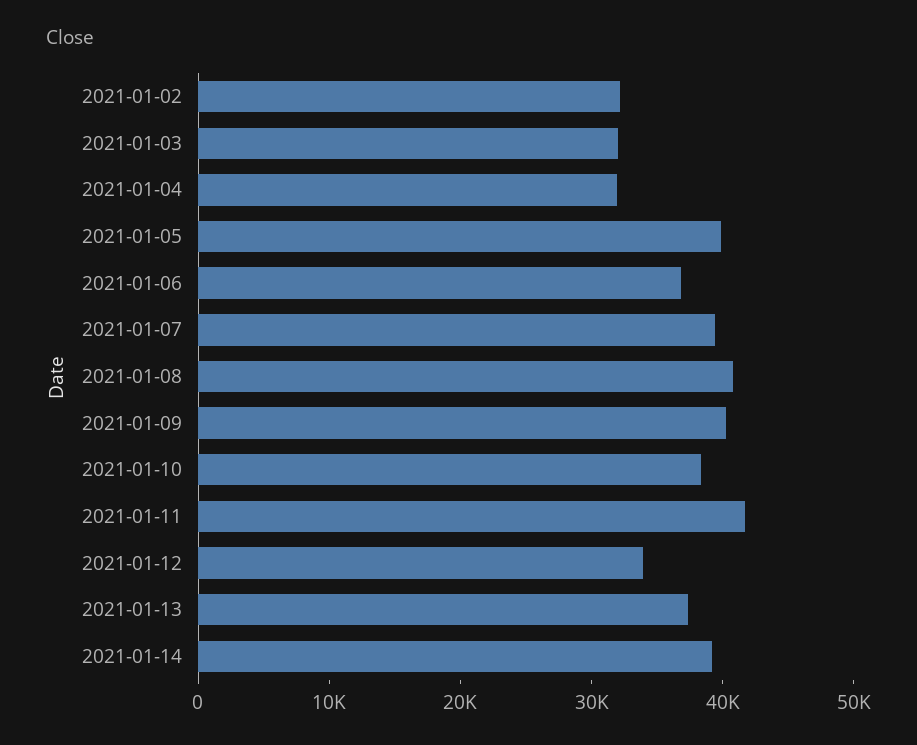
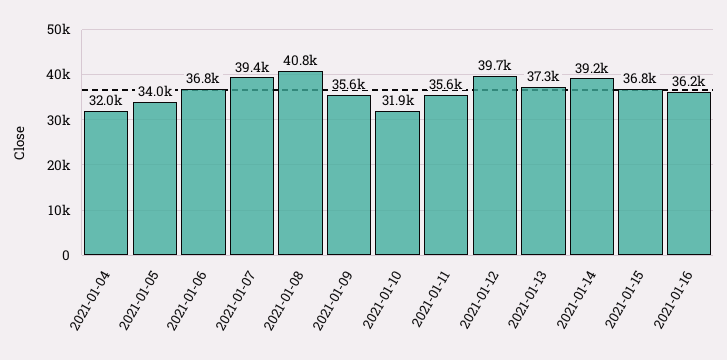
2021-01-02: 32000 -> none
2021-01-03: 32000 -> none
2021-01-05: 40000 -> 34000
2021-01-09: 40000 -> 35600
2021-01-10: 38000 -> 31900
2021-01-11: 42000 -> 35600
2021-01-12: 34000 -> 39700
2021-01-15: none -> 36800
2021-01-16: none -> 36200

